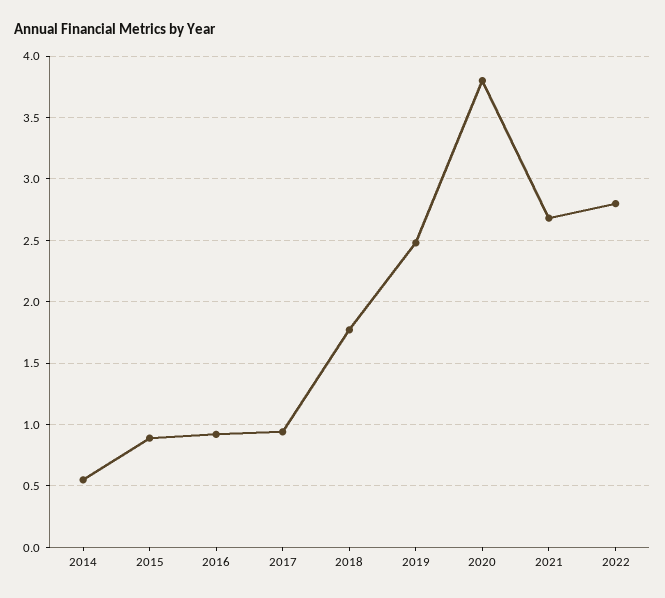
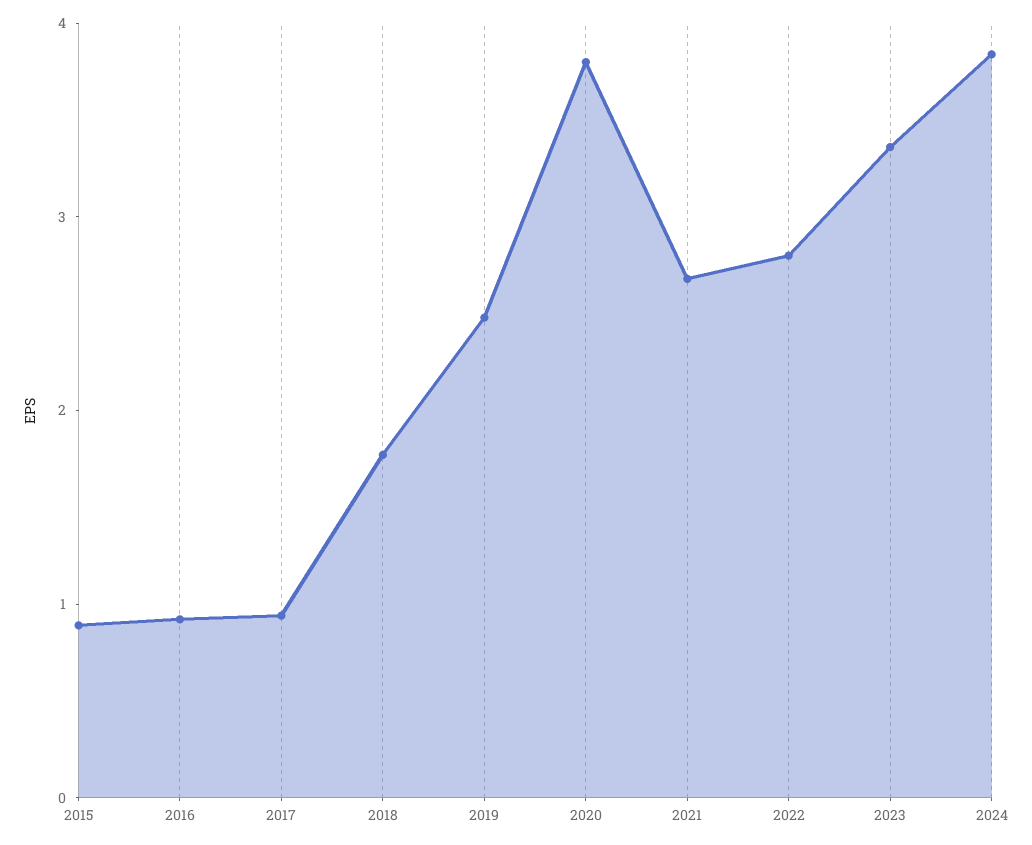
2014: 0.55 -> none
2023: none -> 3.4
2024: none -> 3.8

